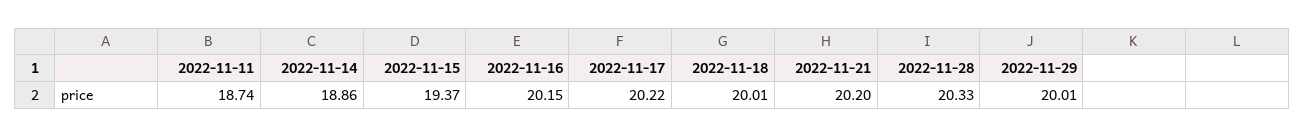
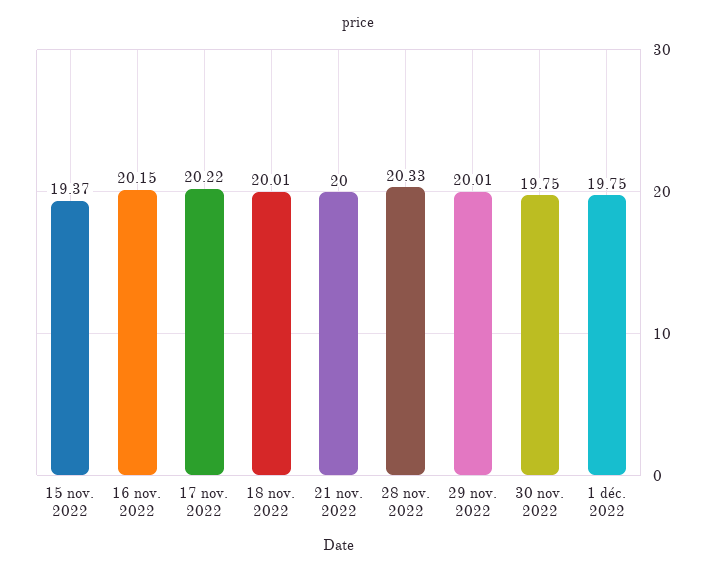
2022-11-11: 18.74 -> none
2022-11-14: 18.86 -> none
2022-11-21: 20.2 -> 20
30 nov. 2022: none -> 19.75
1 déc. 2022: none -> 19.75

